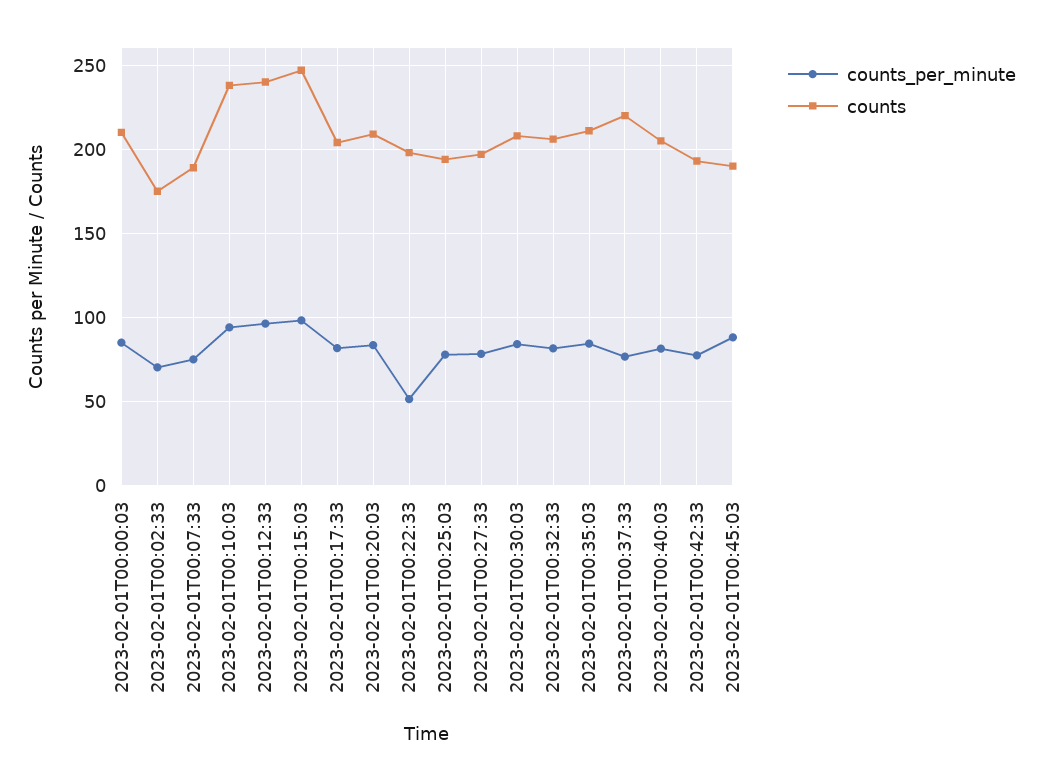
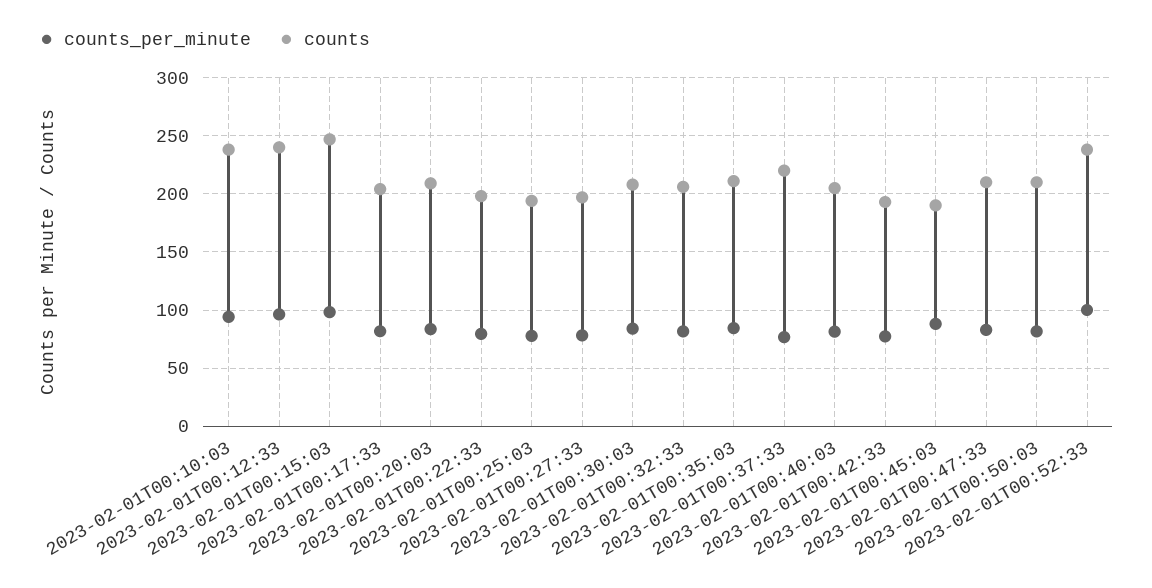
counts_per_minute, 2023-02-01T00:00:03: 85 -> none
counts, 2023-02-01T00:00:03: 210 -> none
counts_per_minute, 2023-02-01T00:02:33: 70 -> none
counts, 2023-02-01T00:02:33: 175 -> none
counts_per_minute, 2023-02-01T00:07:33: 75 -> none
counts, 2023-02-01T00:07:33: 190 -> none
counts_per_minute, 2023-02-01T00:22:33: 50 -> 80
counts_per_minute, 2023-02-01T00:47:33: none -> 80
counts, 2023-02-01T00:47:33: none -> 210
counts_per_minute, 2023-02-01T00:50:03: none -> 80
counts, 2023-02-01T00:50:03: none -> 210
counts_per_minute, 2023-02-01T00:52:33: none -> 100
counts, 2023-02-01T00:52:33: none -> 240

